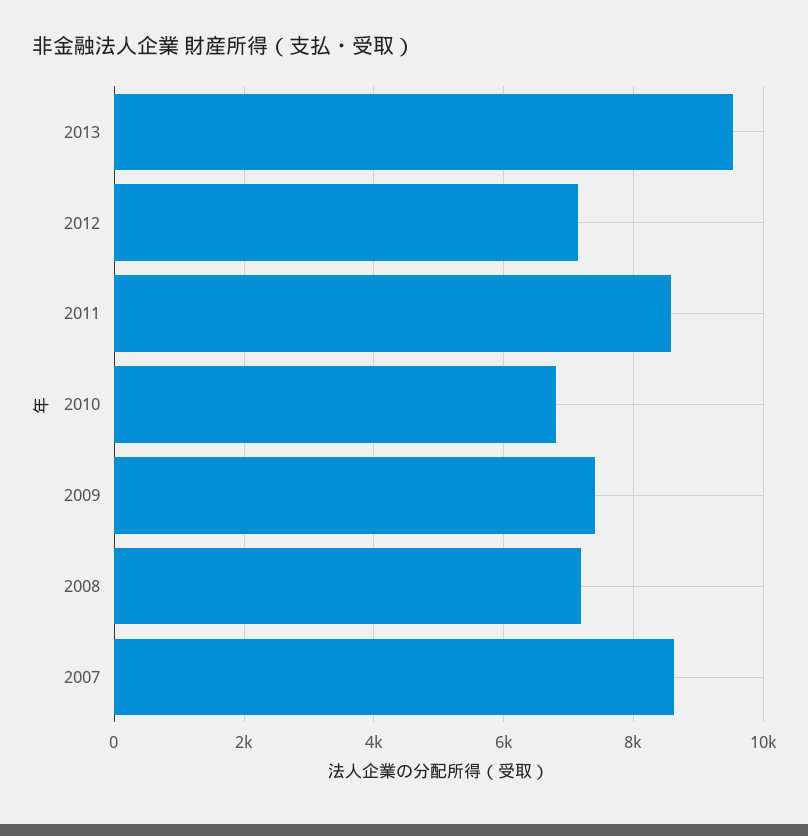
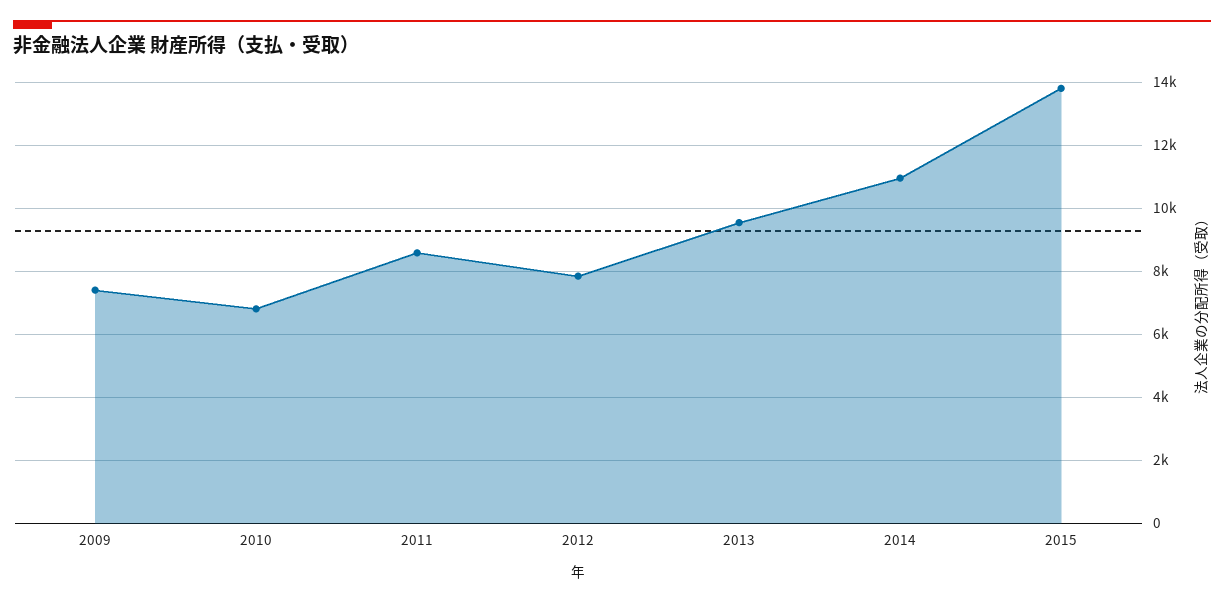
2012: 7200 -> 7800
2008: 7200 -> none
2007: 8600 -> none
2014: none -> 11000
2015: none -> 13800

